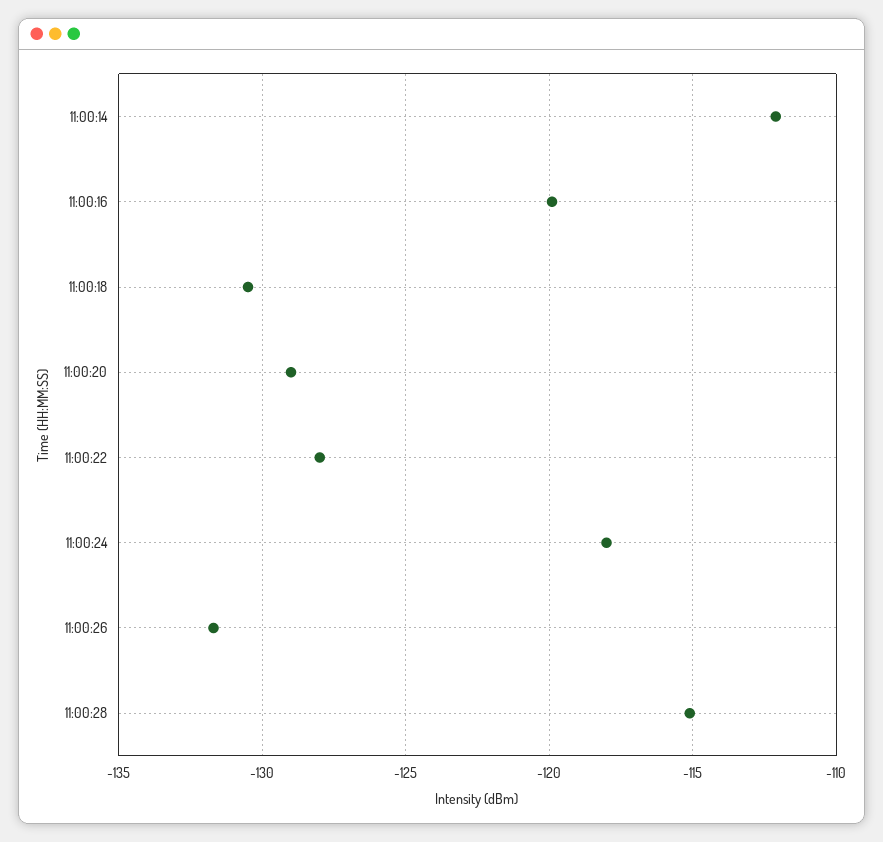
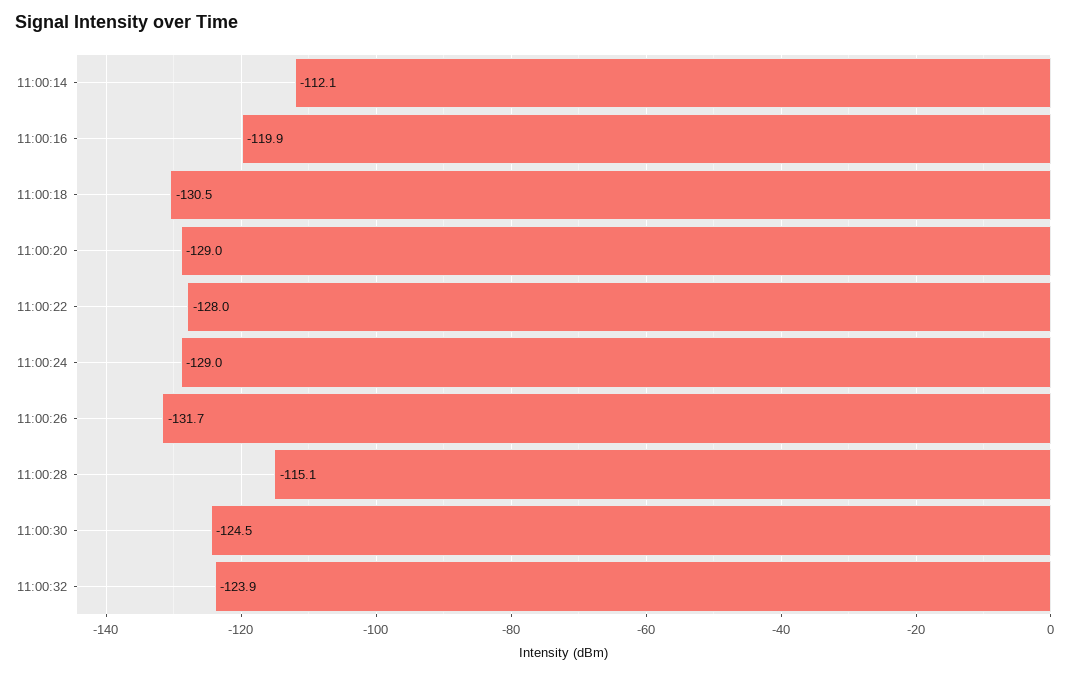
11:00:24: -118 -> -129
11:00:30: none -> -124.5
11:00:32: none -> -123.9

